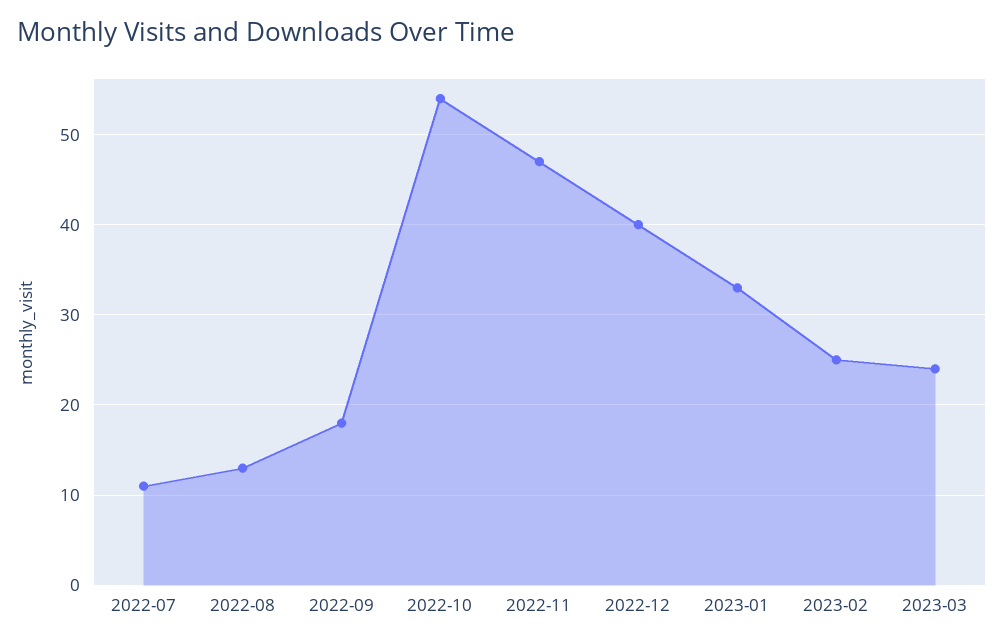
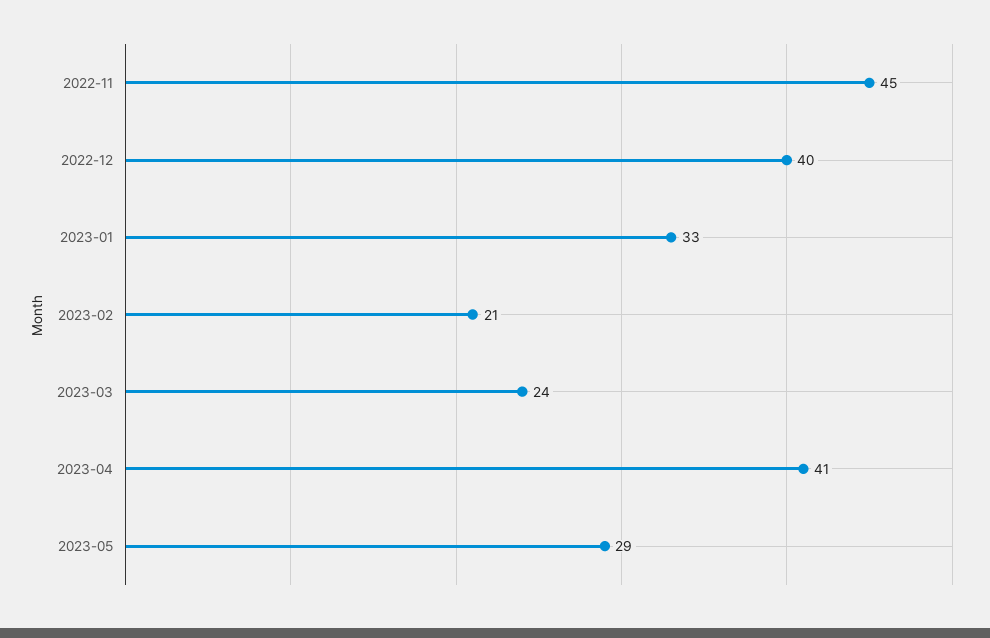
2022-07: 11 -> none
2022-08: 13 -> none
2022-09: 18 -> none
2022-10: 54 -> none
2022-11: 47 -> 45
2023-02: 25 -> 21
2023-04: none -> 41
2023-05: none -> 29

